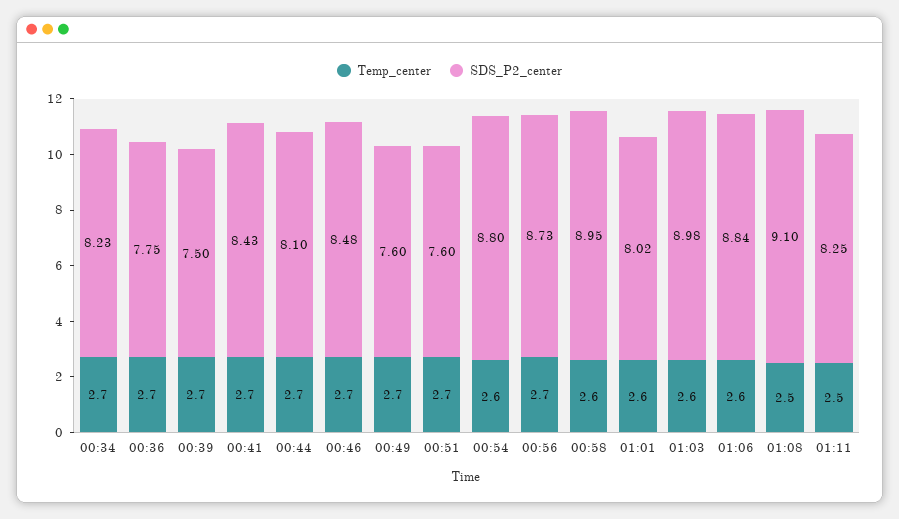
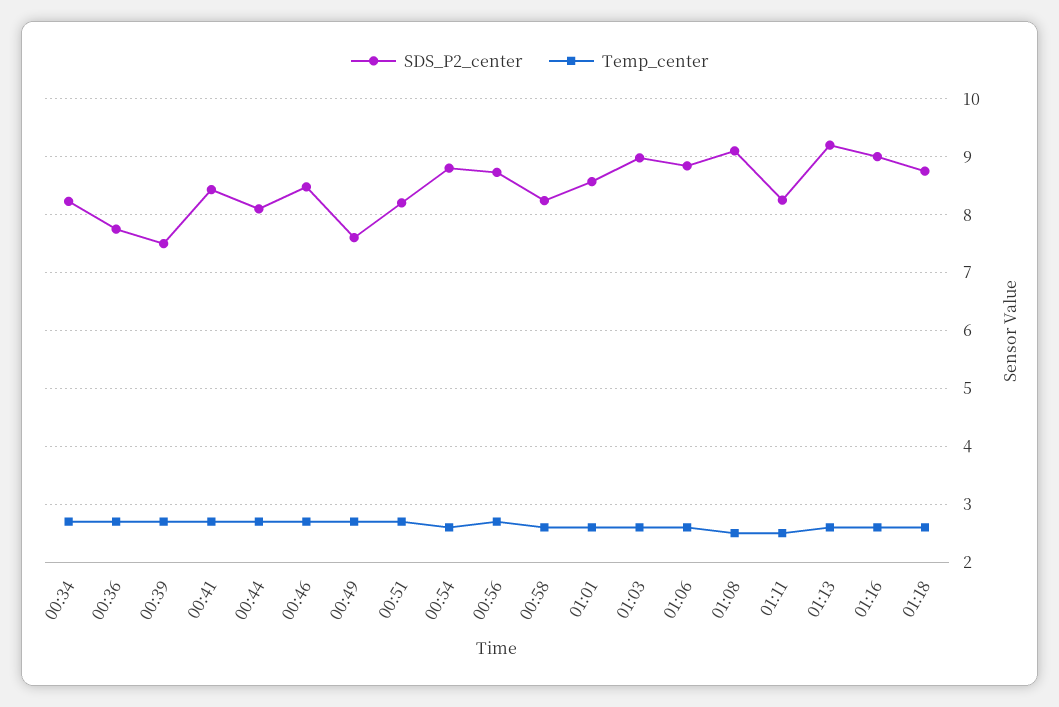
SDS_P2_center, 00:51: 7.6 -> 8.2
SDS_P2_center, 00:58: 8.95 -> 8.2
SDS_P2_center, 01:01: 8.02 -> 8.6
SDS_P2_center, 01:13: none -> 9.2
Temp_center, 01:13: none -> 2.6
SDS_P2_center, 01:16: none -> 9
Temp_center, 01:16: none -> 2.6
SDS_P2_center, 01:18: none -> 8.8
Temp_center, 01:18: none -> 2.6

